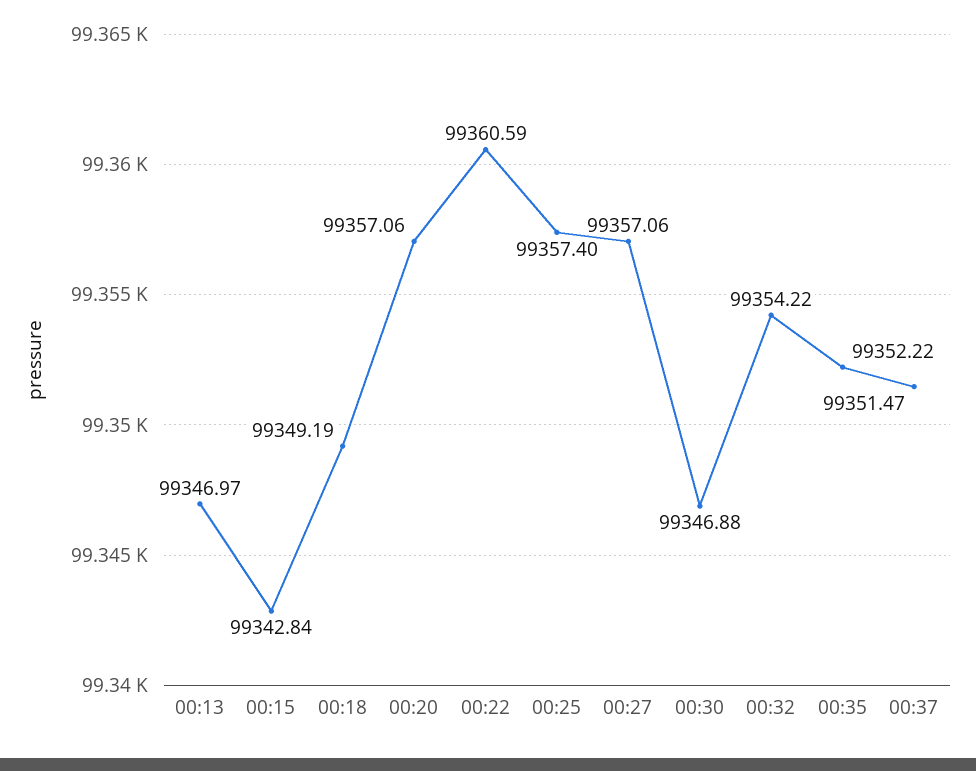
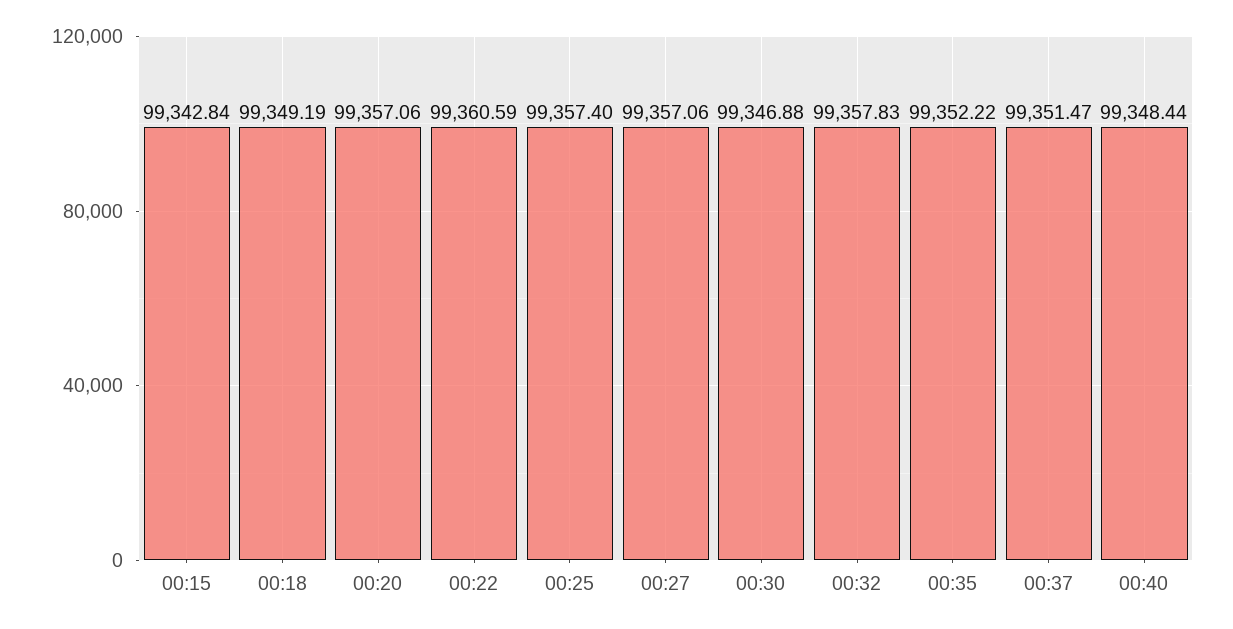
00:13: 99346.97 -> none
00:32: 99354.22 -> 99357.83
00:40: none -> 99348.44

